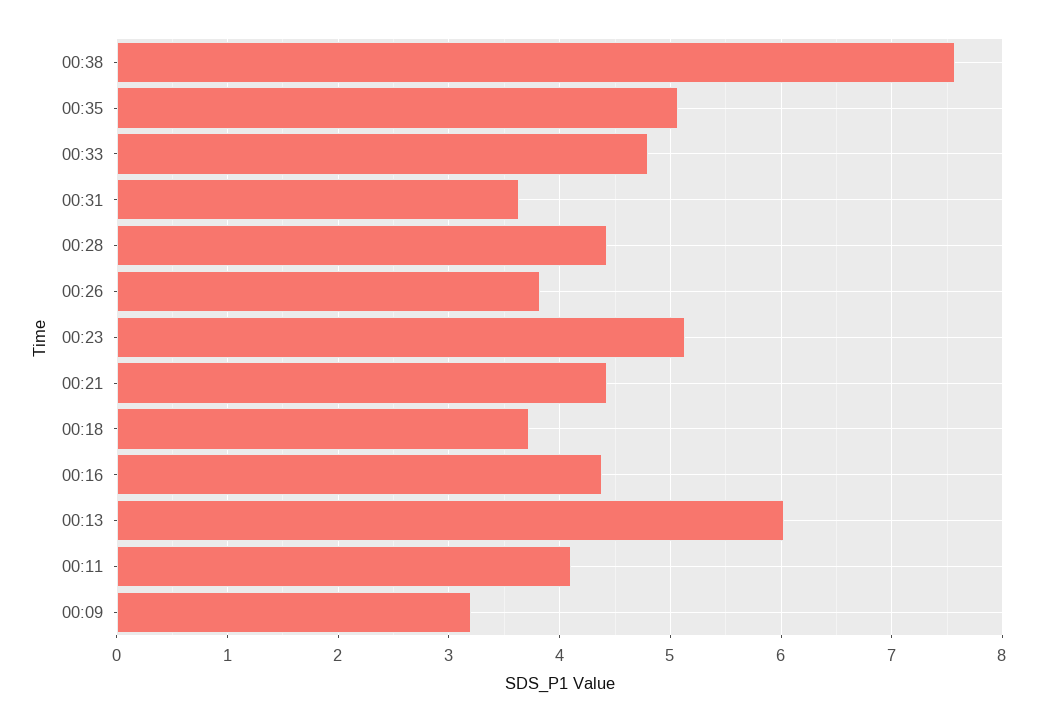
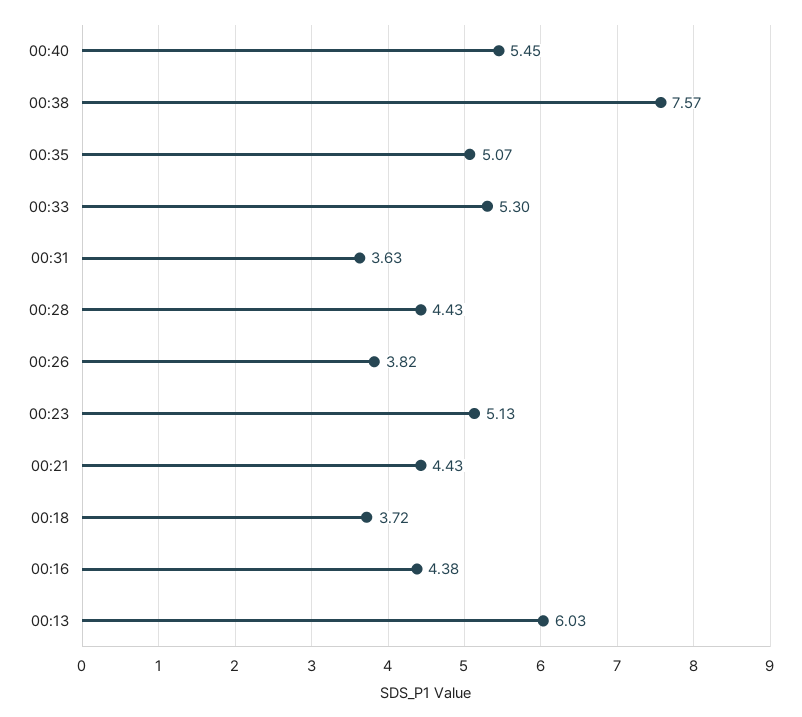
00:33: 4.8 -> 5.3
00:11: 4.1 -> none
00:09: 3.2 -> none
00:40: none -> 5.45

